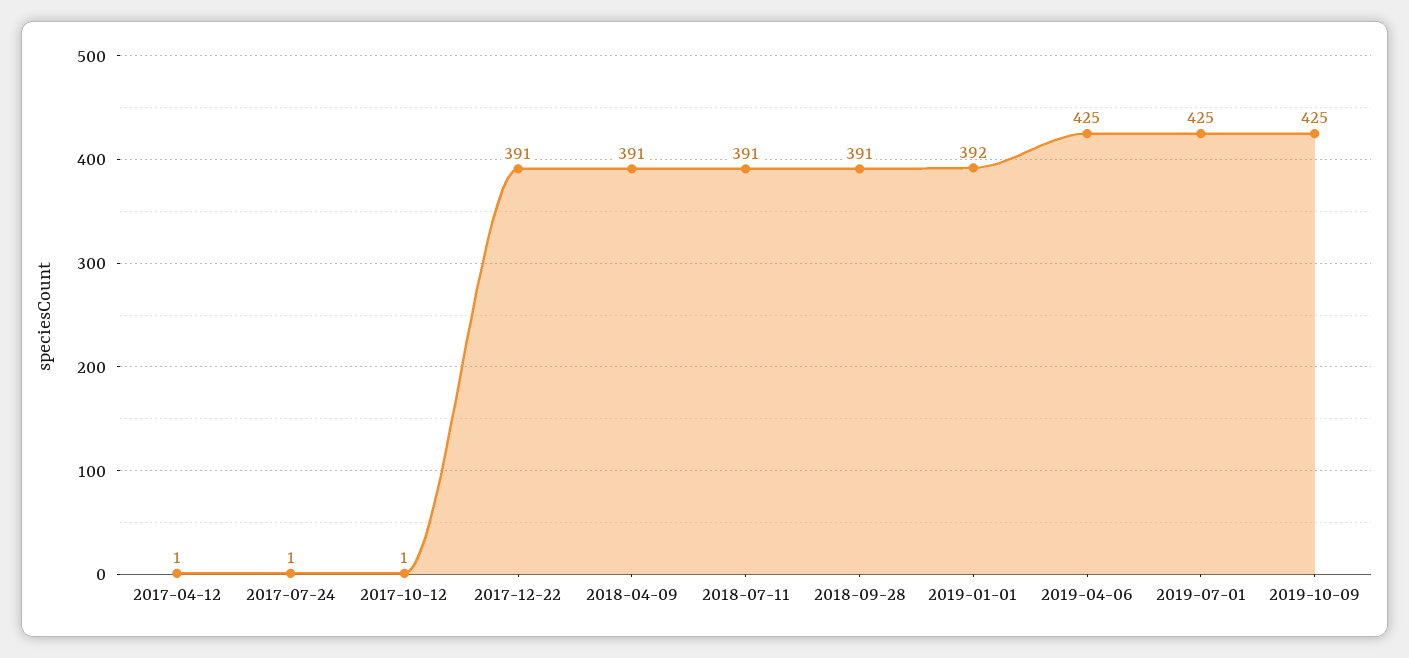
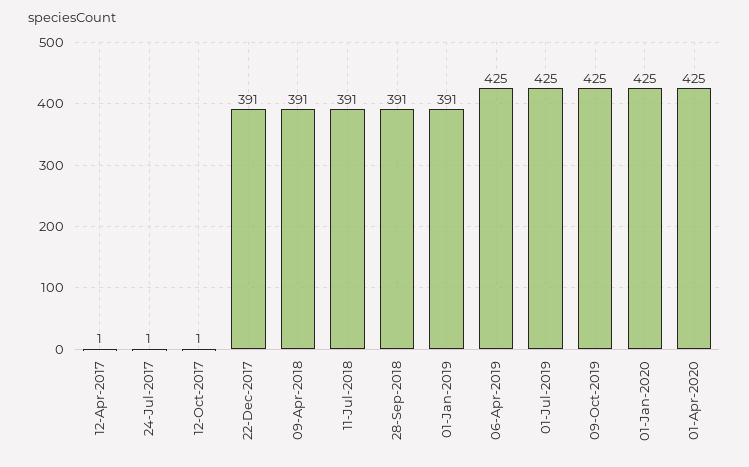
2019-01-01: 392 -> 391
01-Jan-2020: none -> 425
01-Apr-2020: none -> 425

